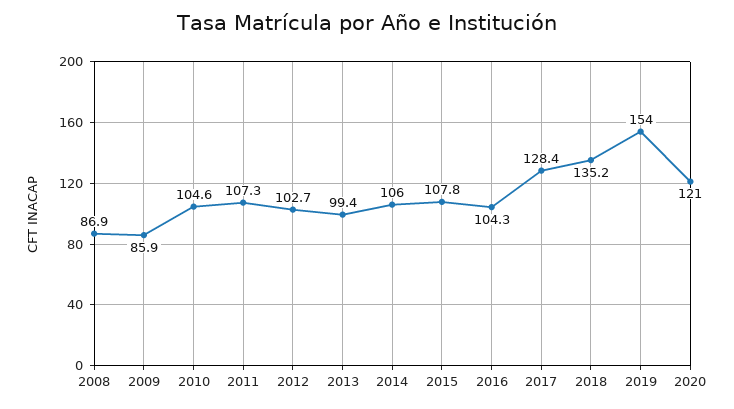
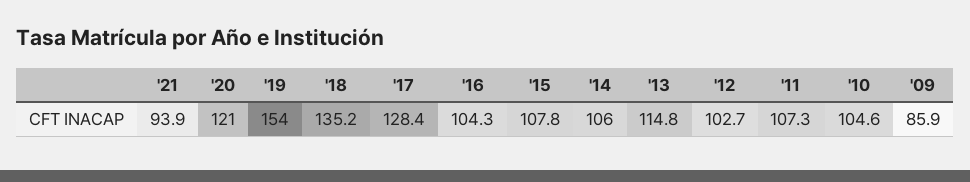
2008: 86.9 -> none
2013: 99.4 -> 114.8
'21: none -> 93.9

